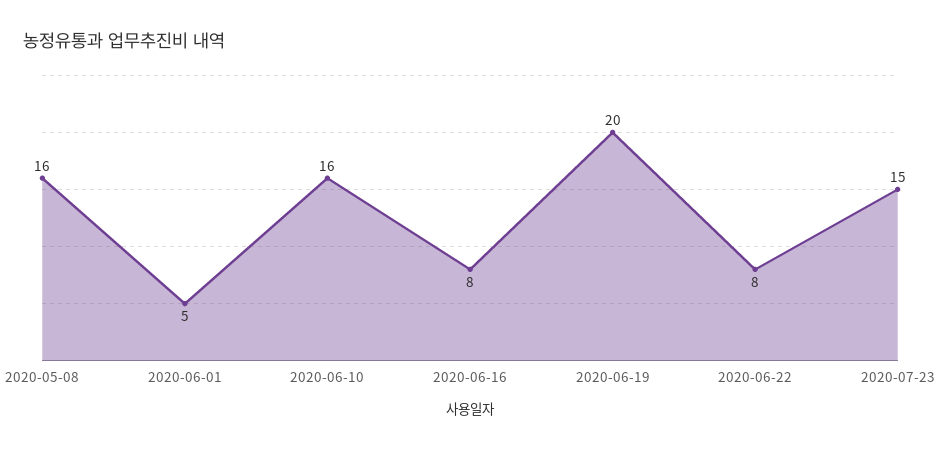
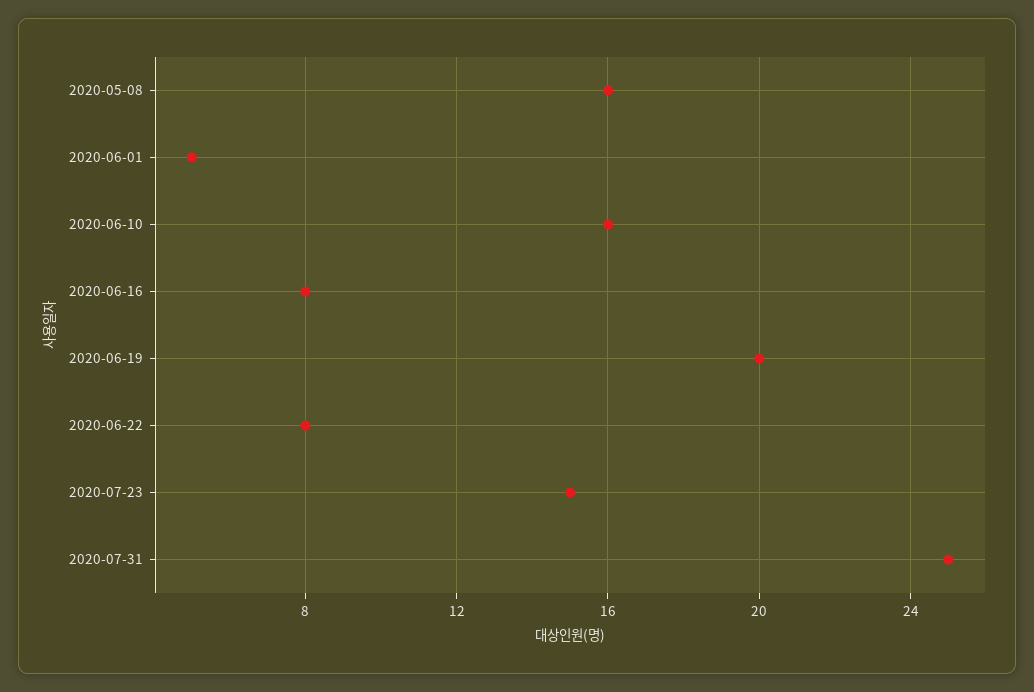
2020-07-31: none -> 25

